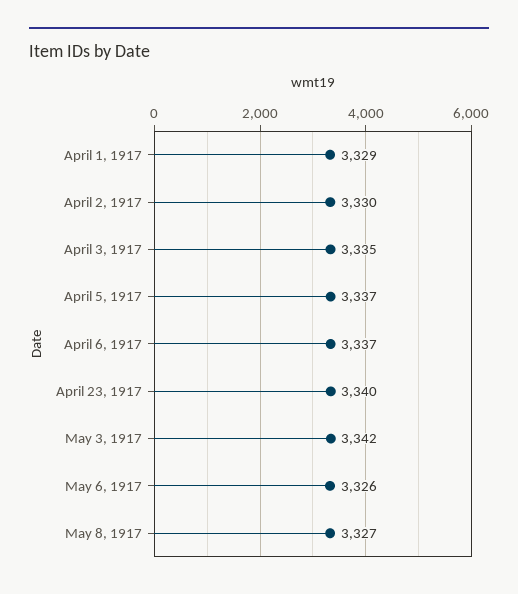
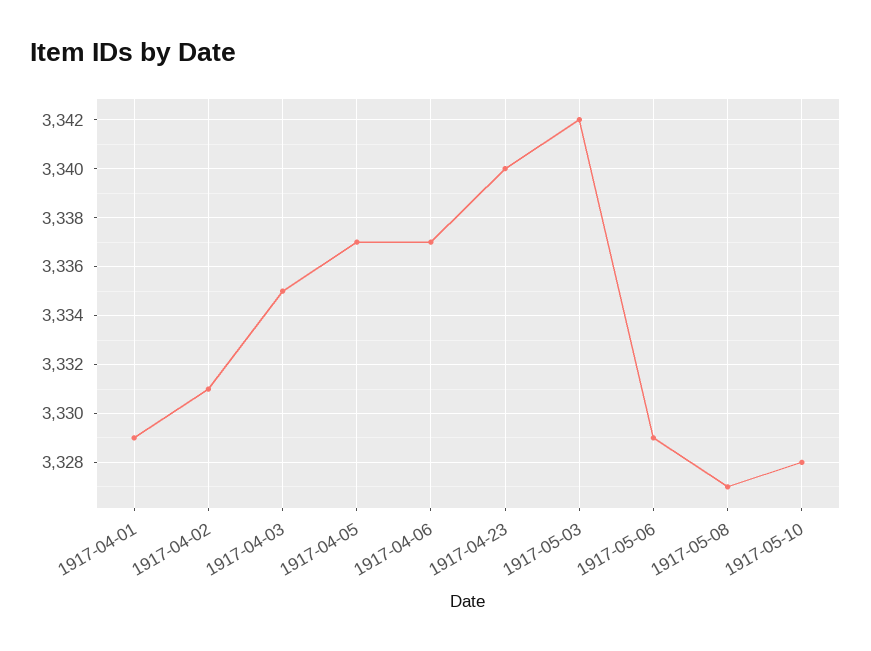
April 2, 1917: 3330 -> 3331
May 6, 1917: 3326 -> 3329
1917-05-10: none -> 3328

